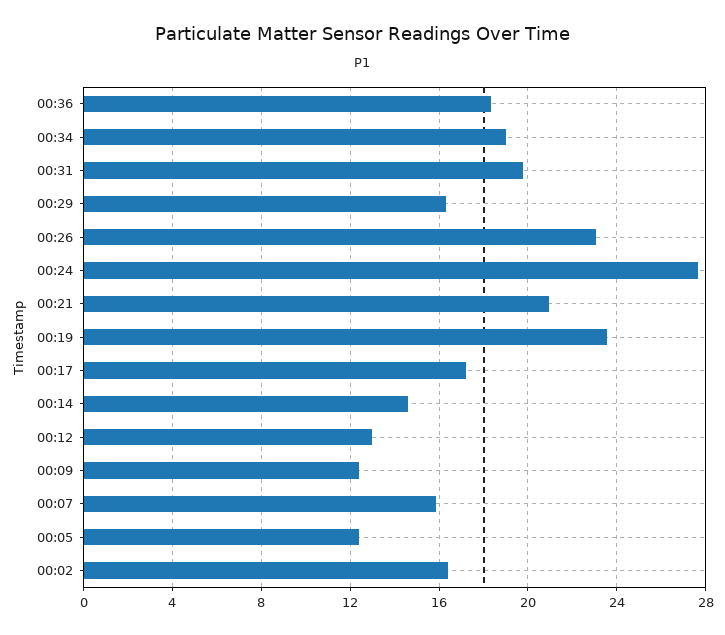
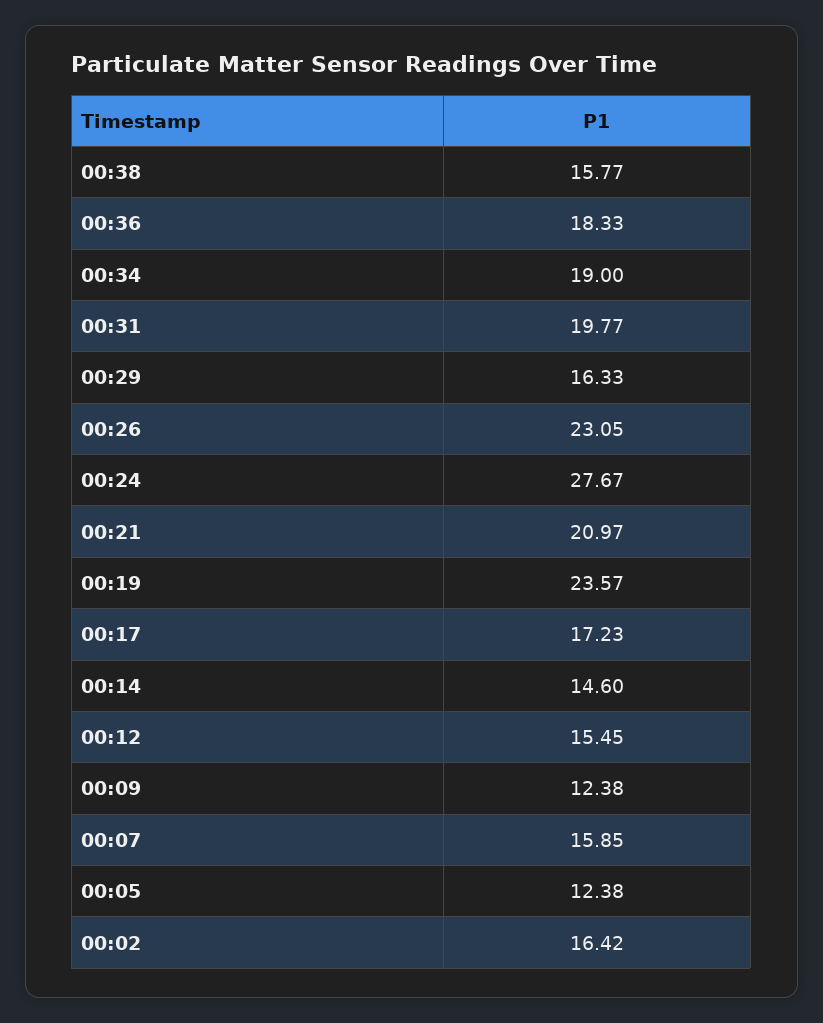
00:12: 13 -> 15.45
00:38: none -> 15.77

